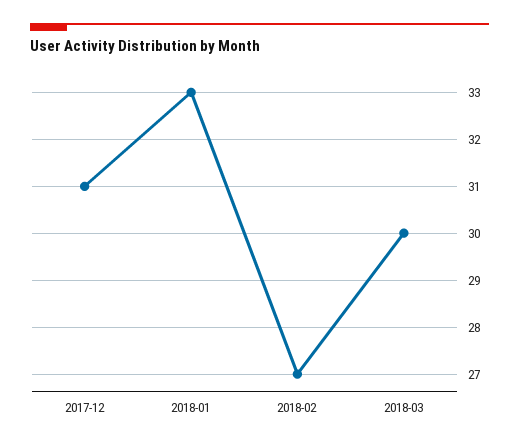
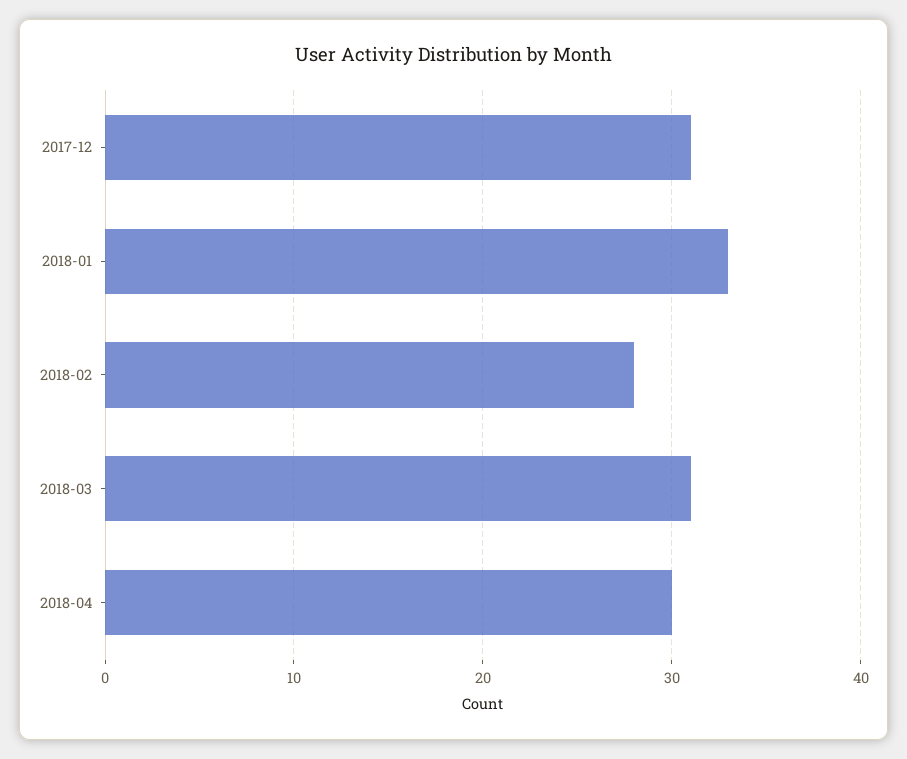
2018-02: 27 -> 28
2018-03: 30 -> 31
2018-04: none -> 30

